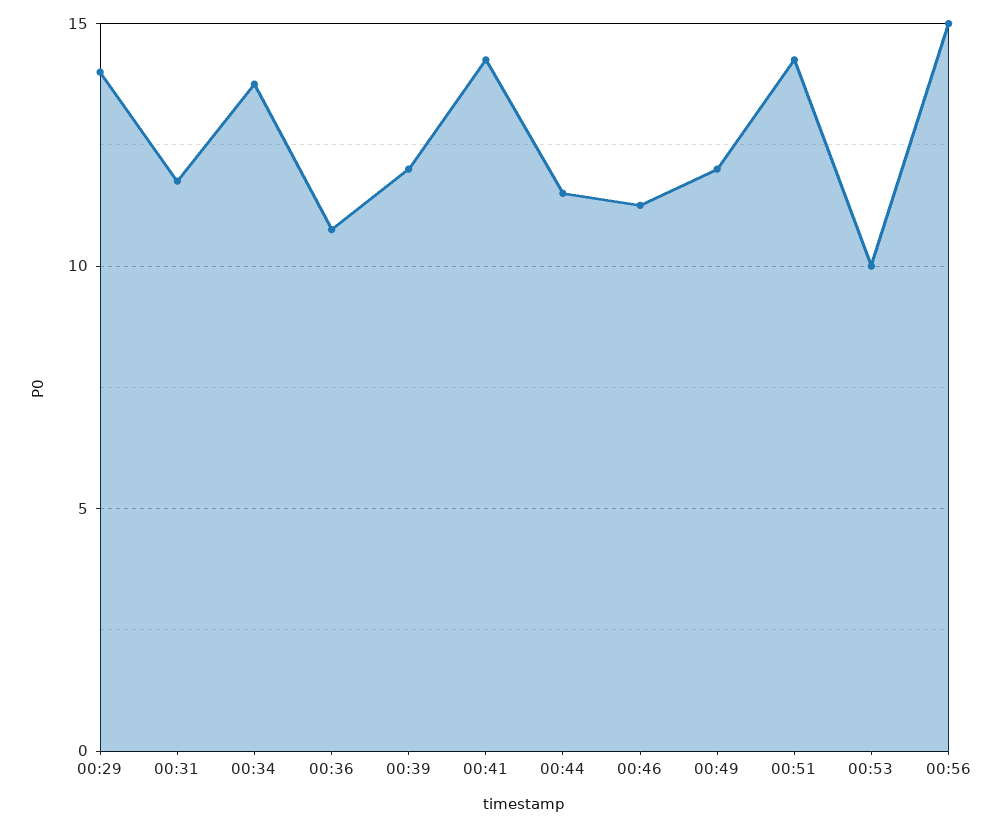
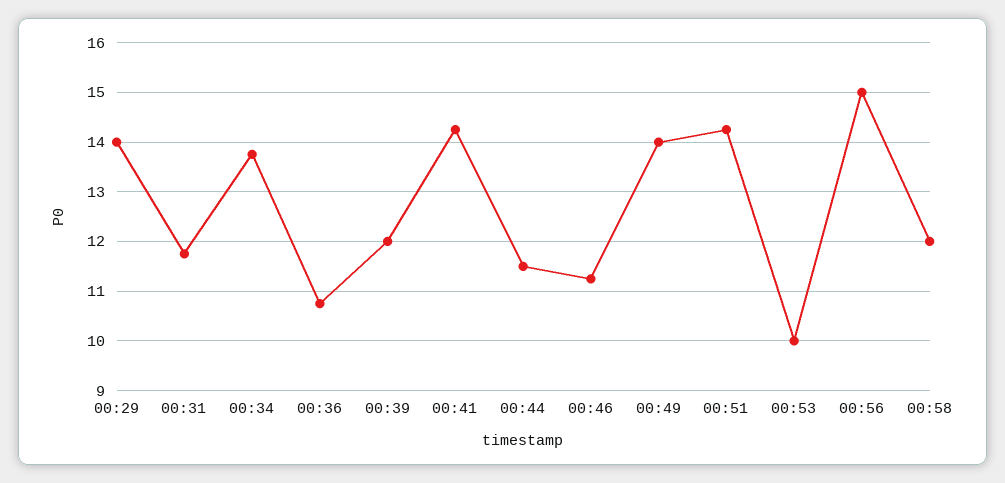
00:49: 12 -> 14
00:58: none -> 12

